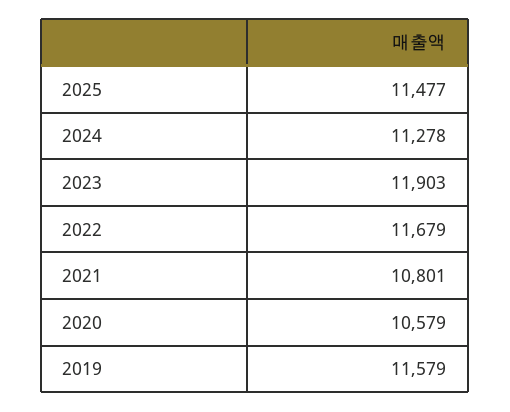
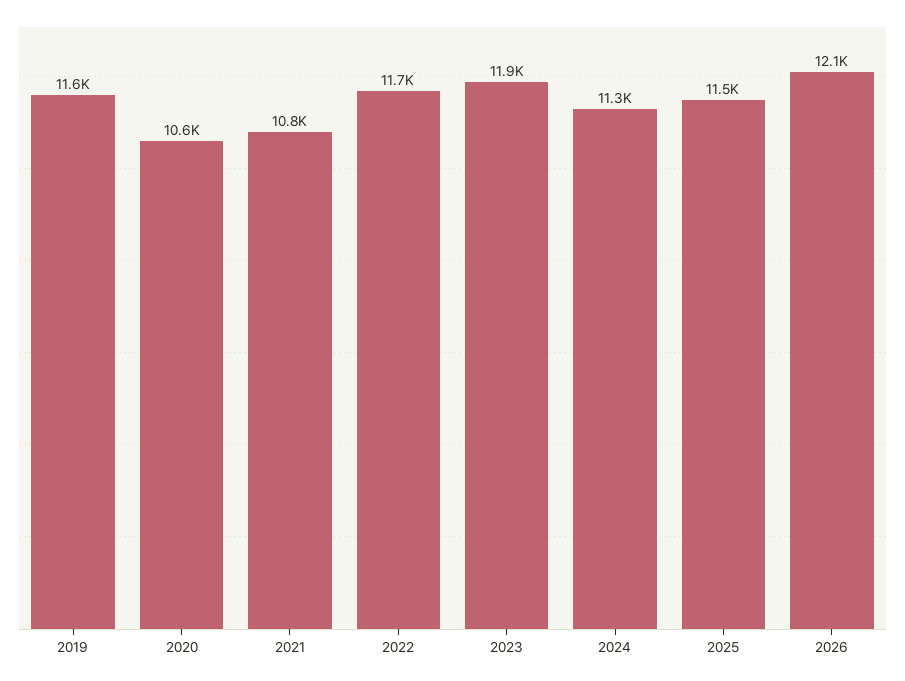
2026: none -> 12100

